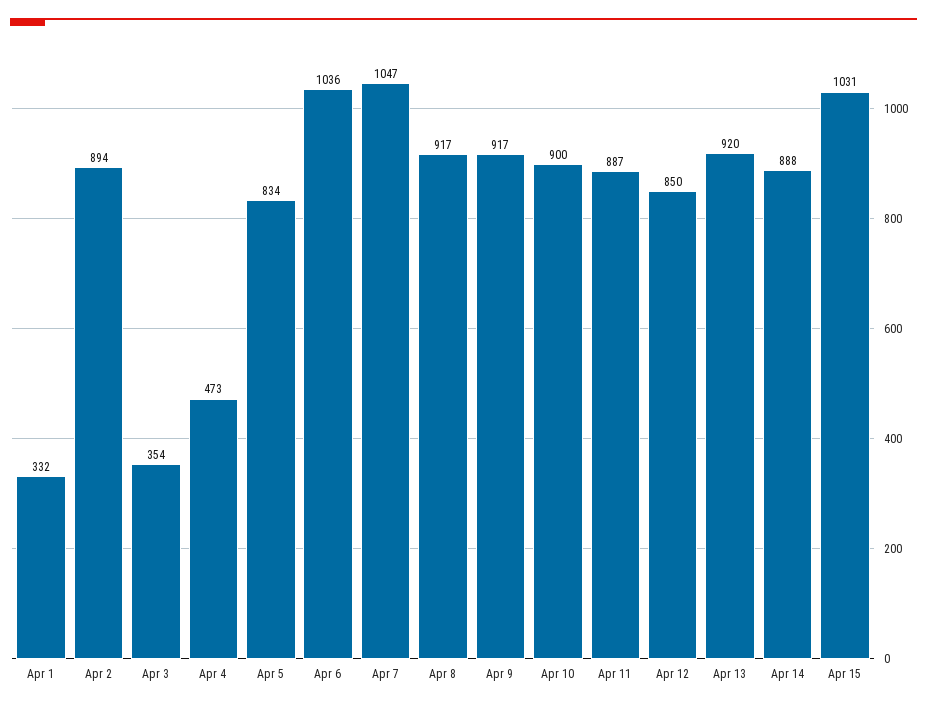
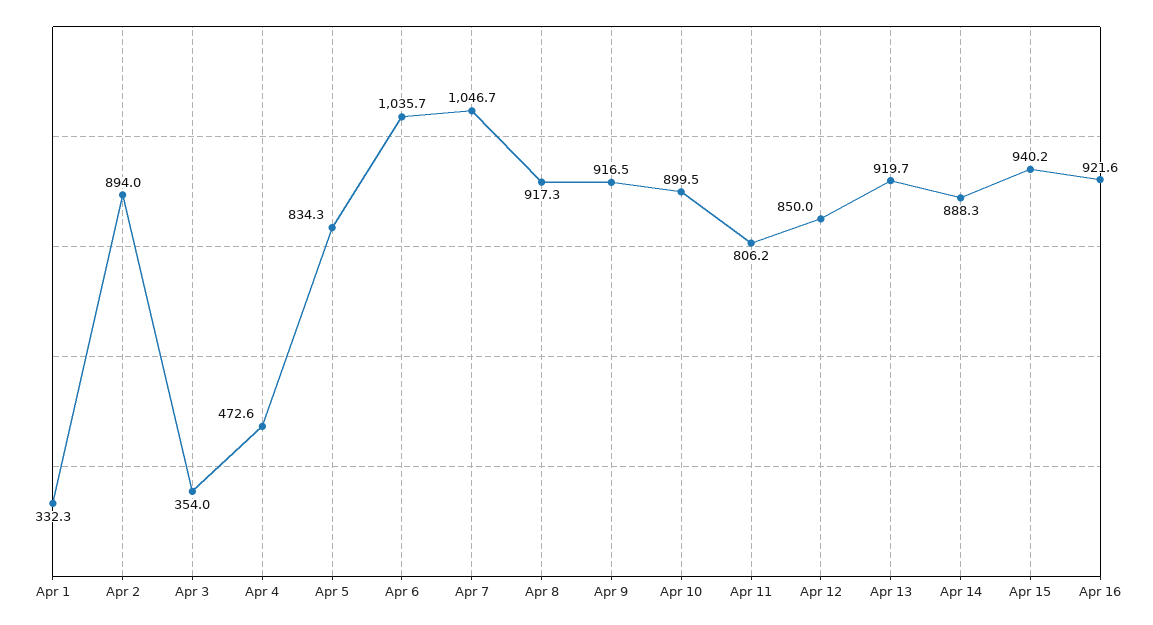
Apr 11: 887 -> 806.2
Apr 15: 1031 -> 940.2
Apr 16: none -> 921.6

